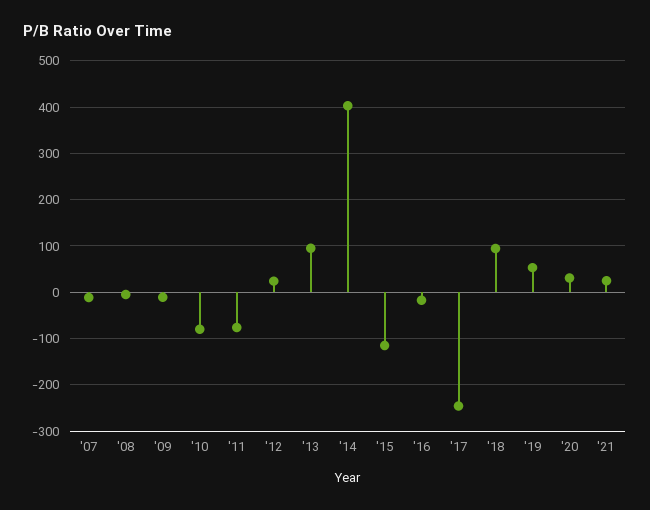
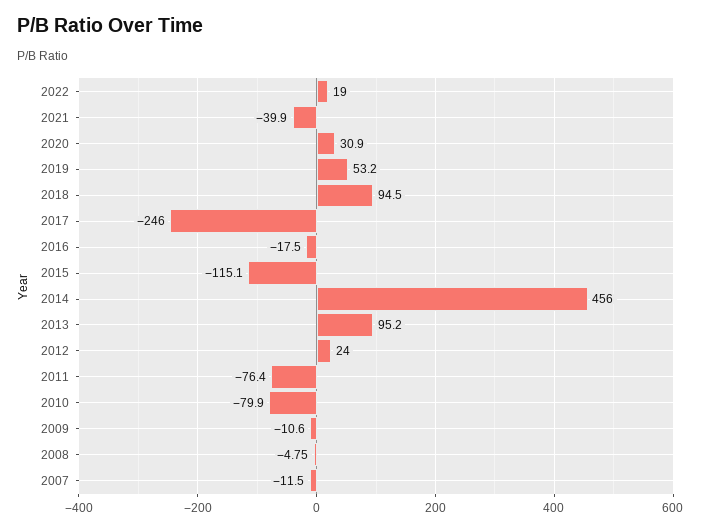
'14: 400 -> 456
'21: 20 -> -39.9
2022: none -> 19

